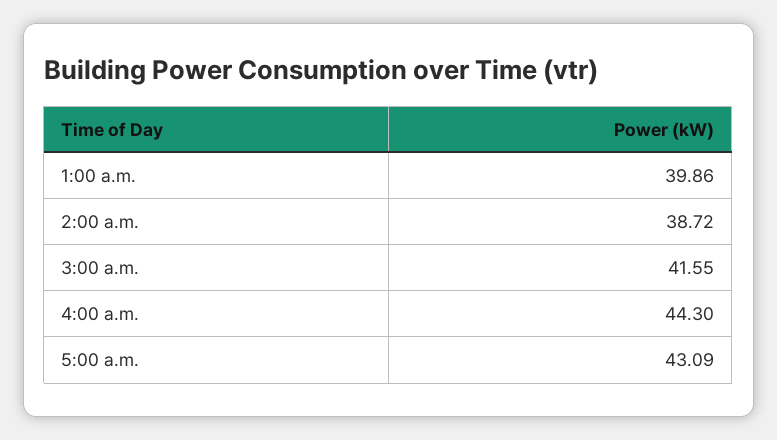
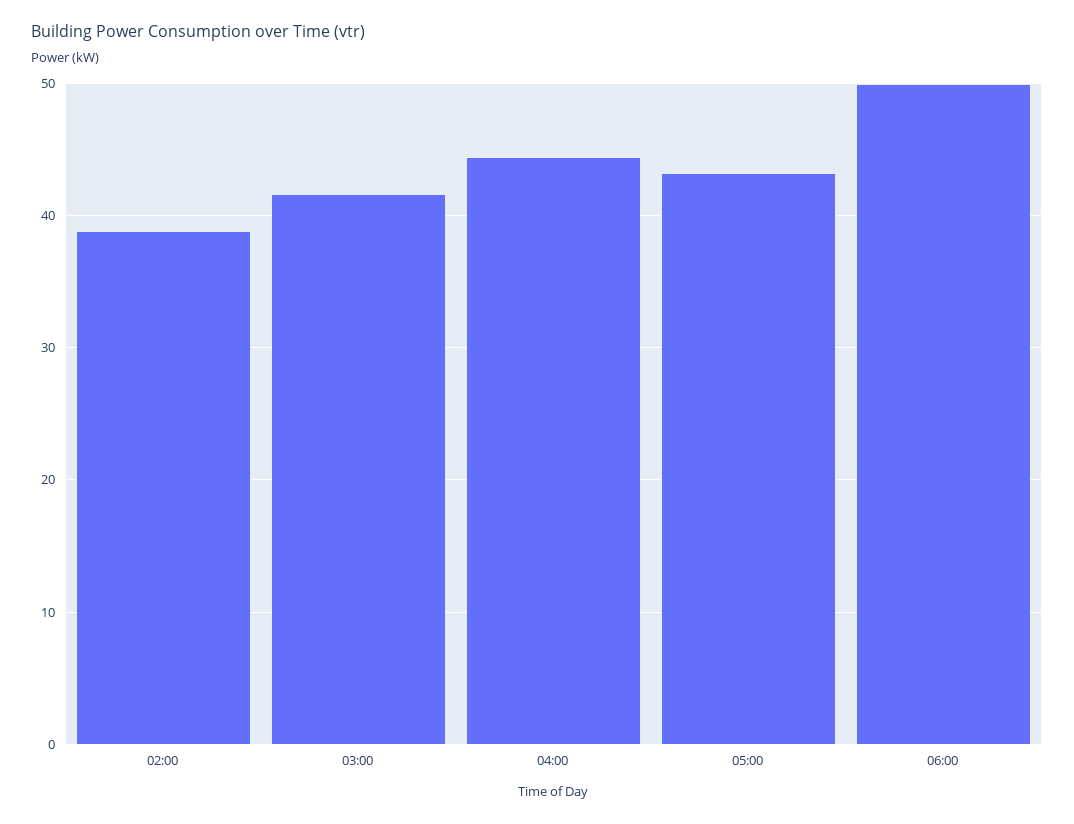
1:00 a.m.: 39.86 -> none
06:00: none -> 50

